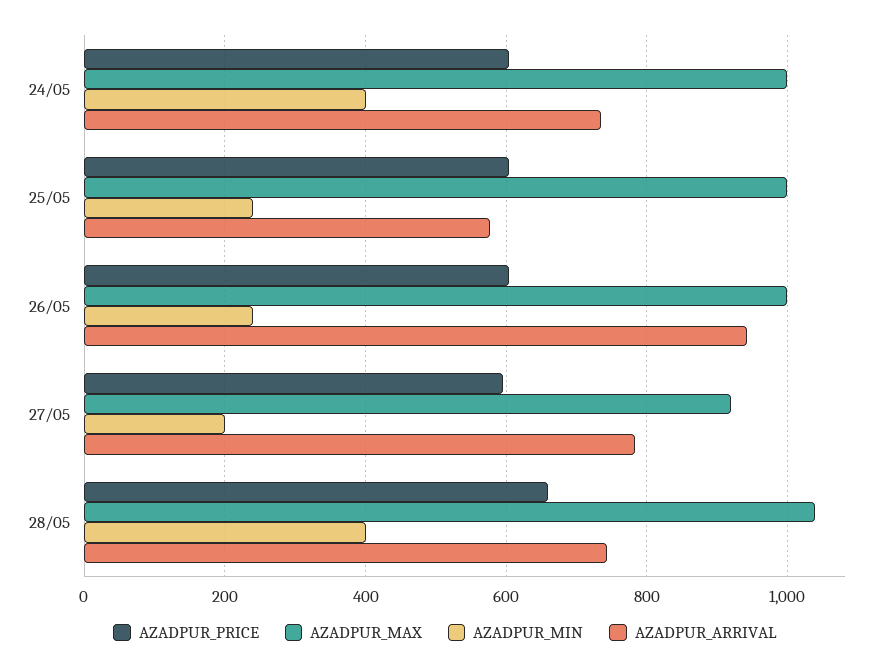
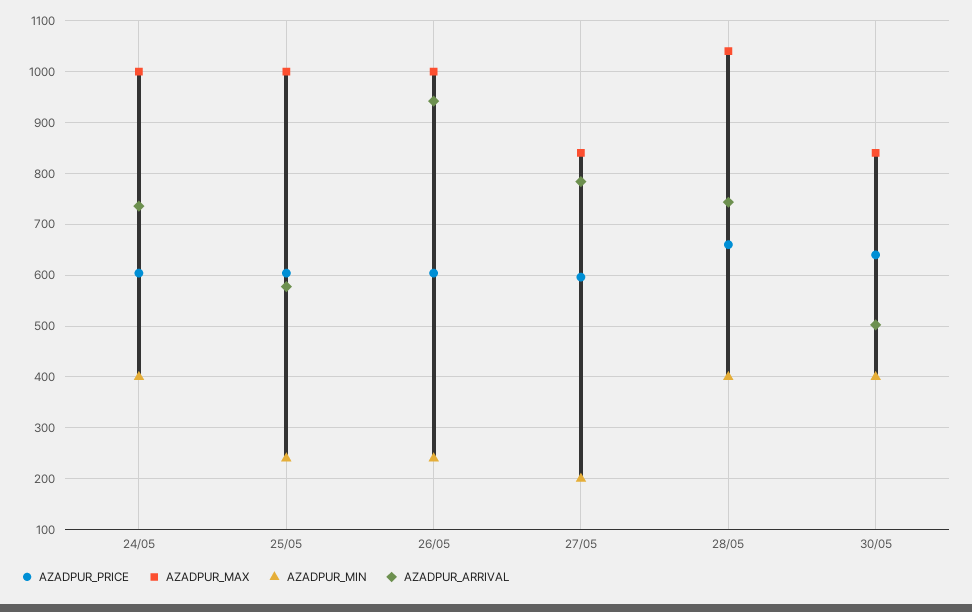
AZADPUR_MAX, 27/05: 920 -> 840
AZADPUR_PRICE, 30/05: none -> 640
AZADPUR_MAX, 30/05: none -> 840
AZADPUR_MIN, 30/05: none -> 400
AZADPUR_ARRIVAL, 30/05: none -> 500

